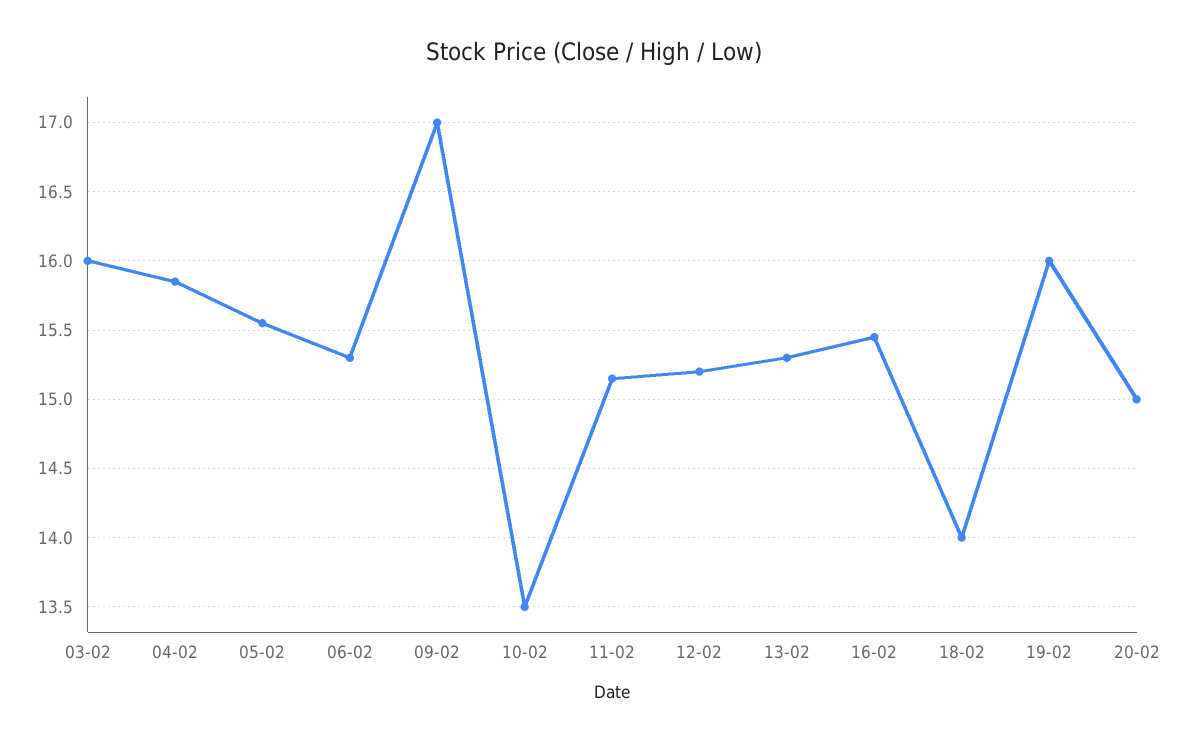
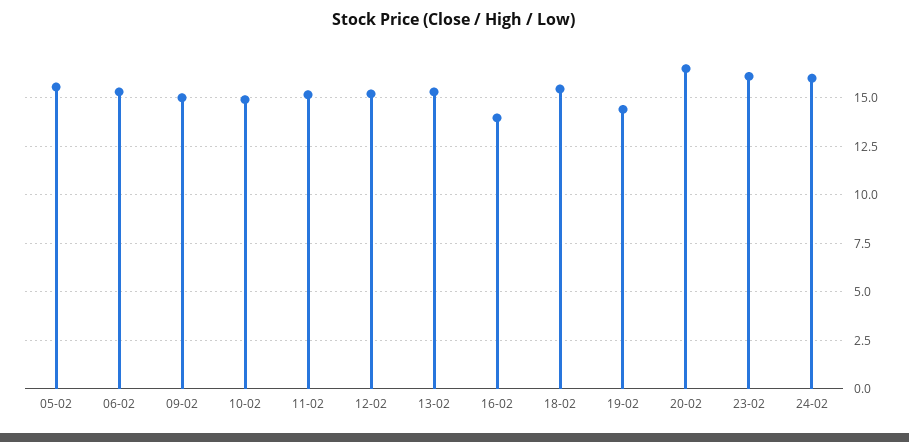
03-02: 16 -> none
04-02: 15.85 -> none
09-02: 17 -> 15
10-02: 13.5 -> 15
16-02: 15.45 -> 14
18-02: 14 -> 15.5
19-02: 16 -> 14.5
20-02: 15 -> 16.5
23-02: none -> 16
24-02: none -> 16

